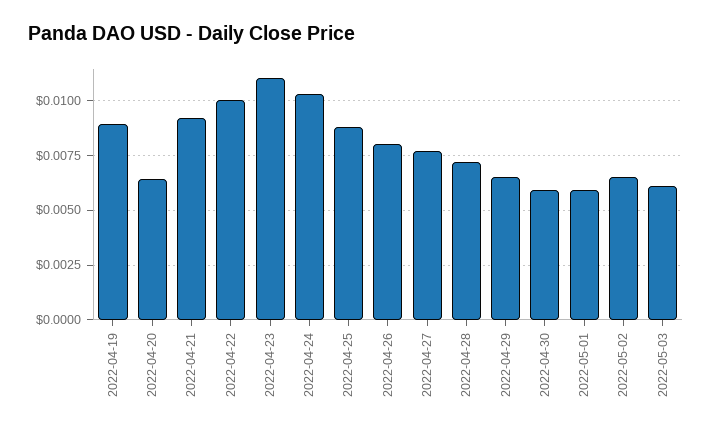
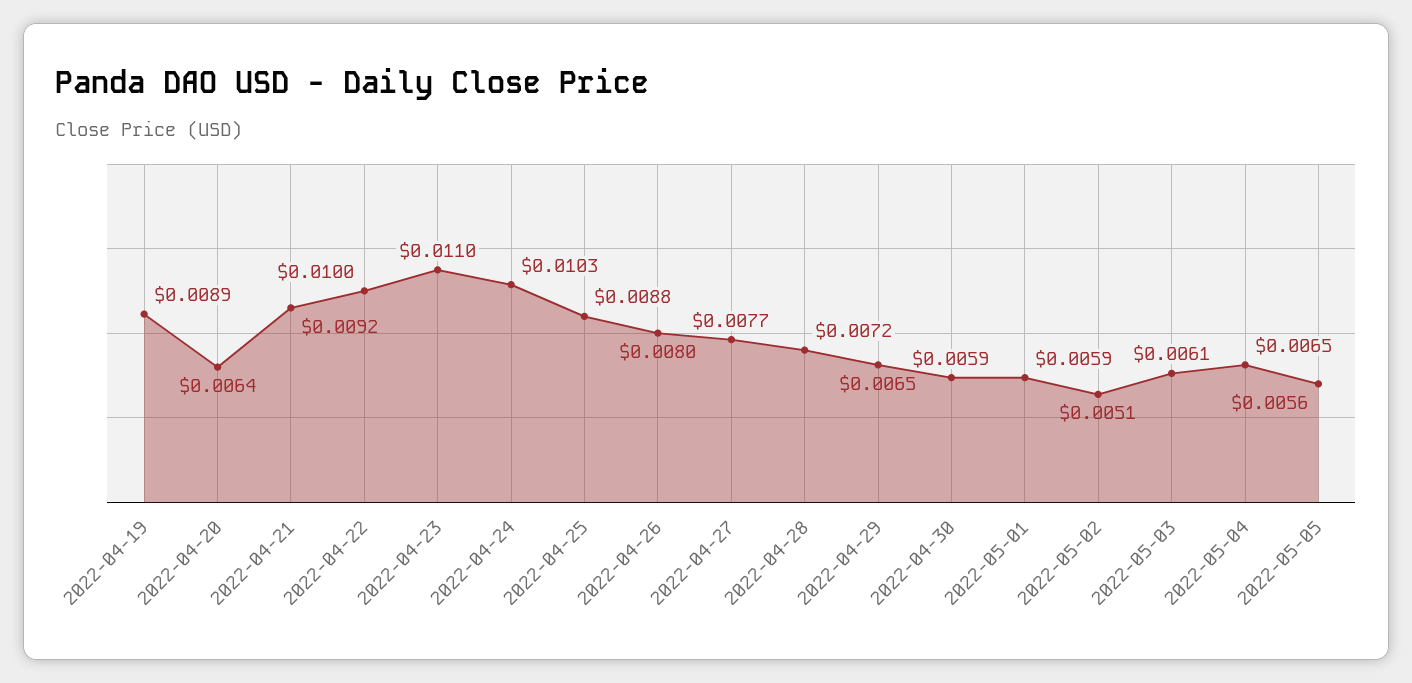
2022-05-02: 0.0065 -> 0.0051
2022-05-04: none -> 0.0065
2022-05-05: none -> 0.0056

